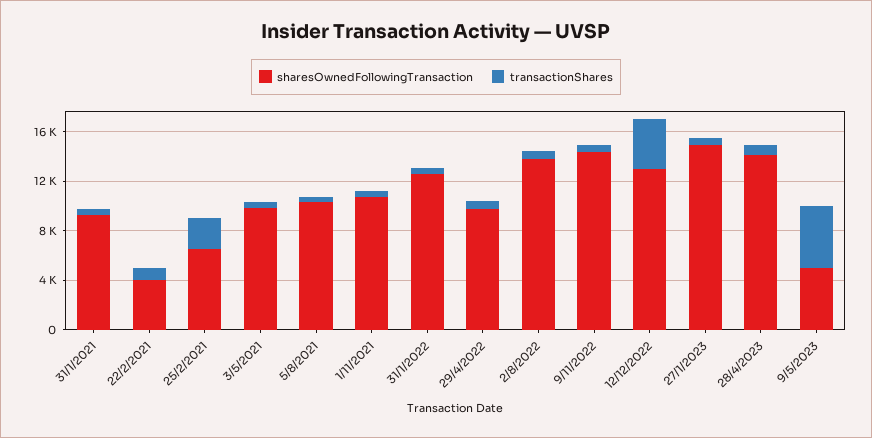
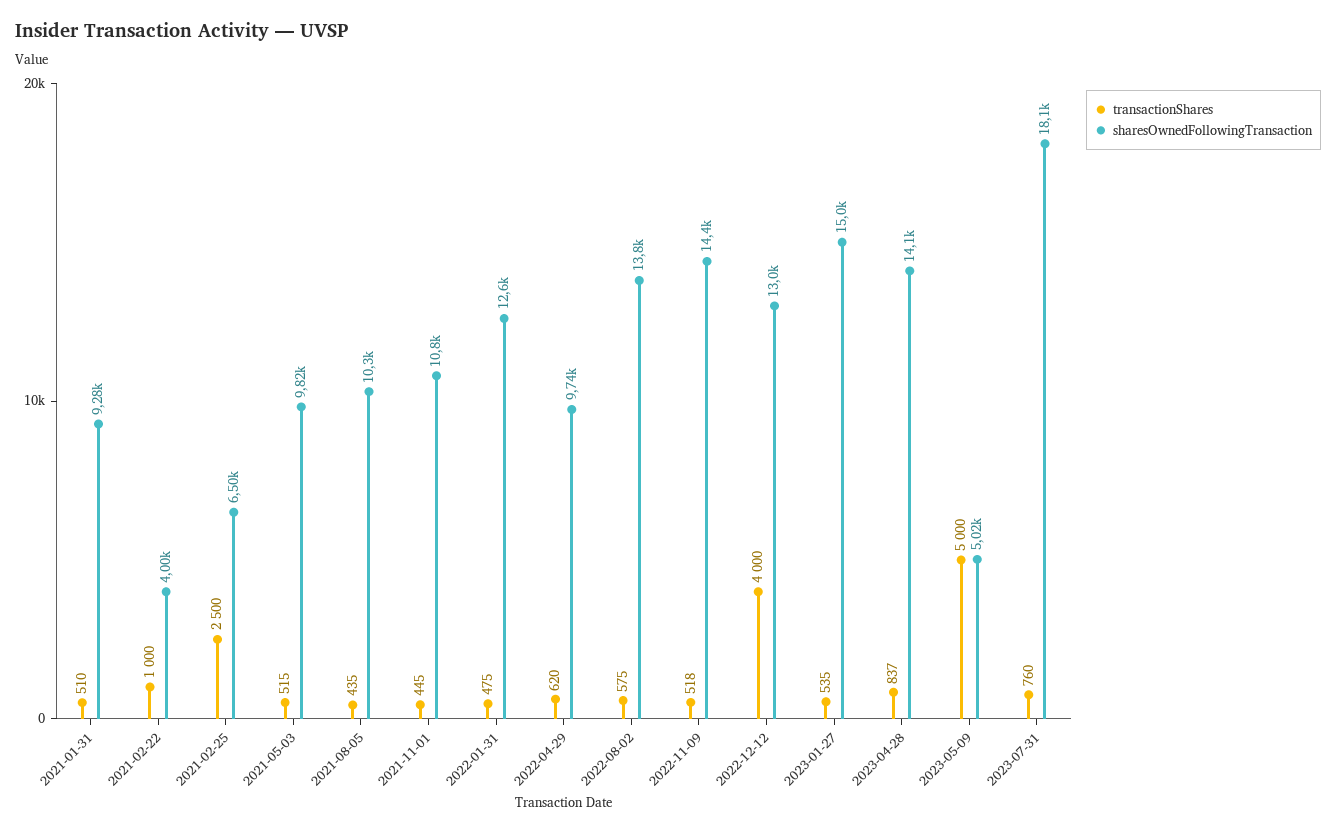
transactionShares, 2023-07-31: none -> 760
sharesOwnedFollowingTransaction, 2023-07-31: none -> 18100

